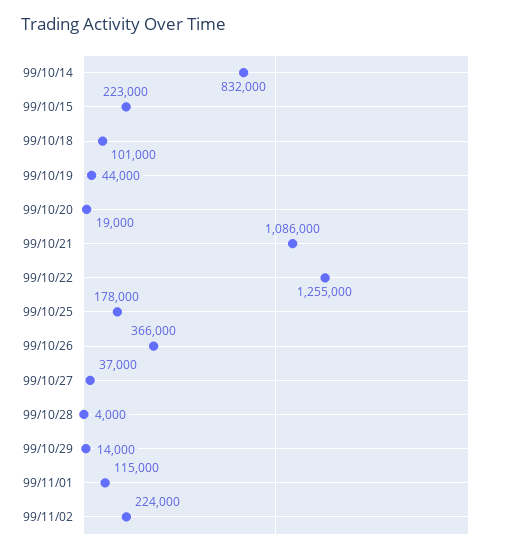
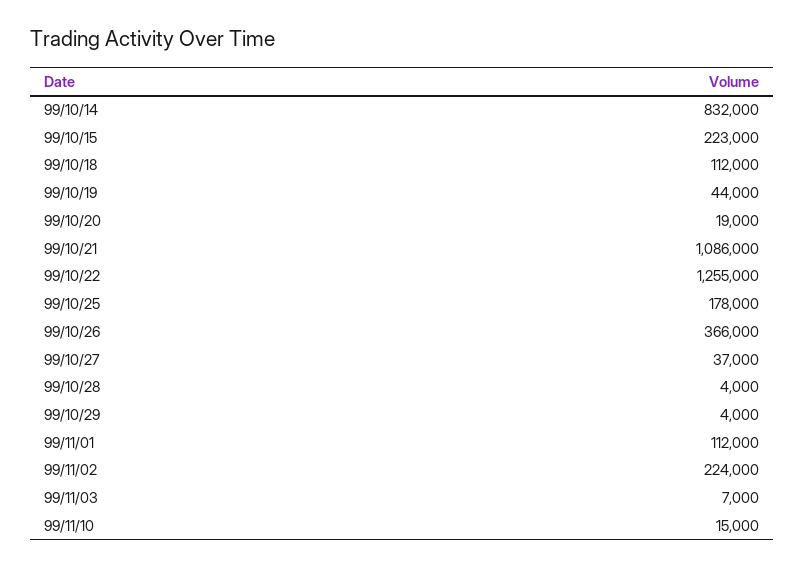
99/10/18: 101000 -> 112000
99/10/29: 14000 -> 4000
99/11/01: 115000 -> 112000
99/11/03: none -> 7000
99/11/10: none -> 15000

